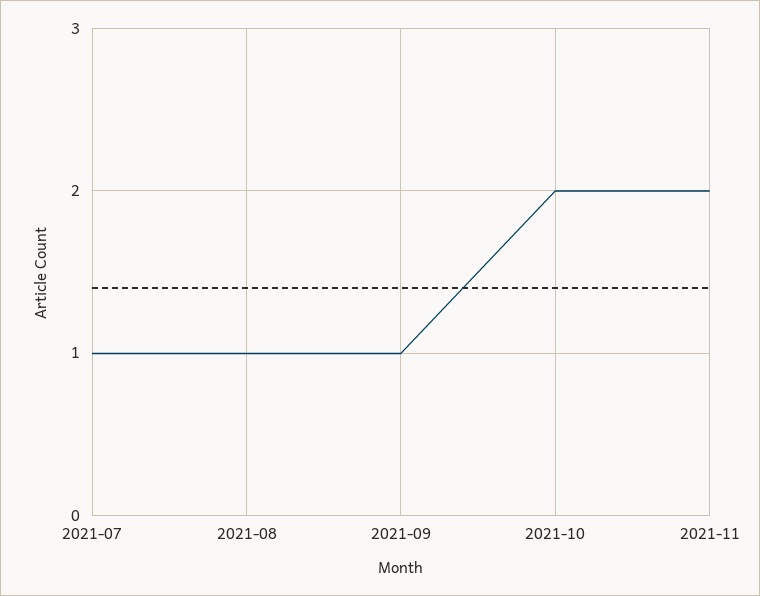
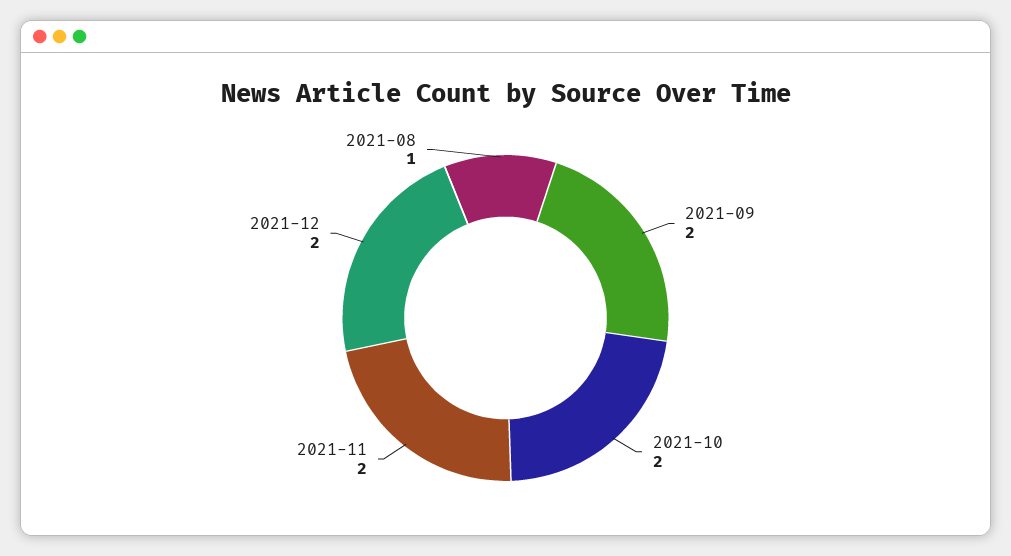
2021-07: 1 -> none
2021-09: 1 -> 2
2021-12: none -> 2

